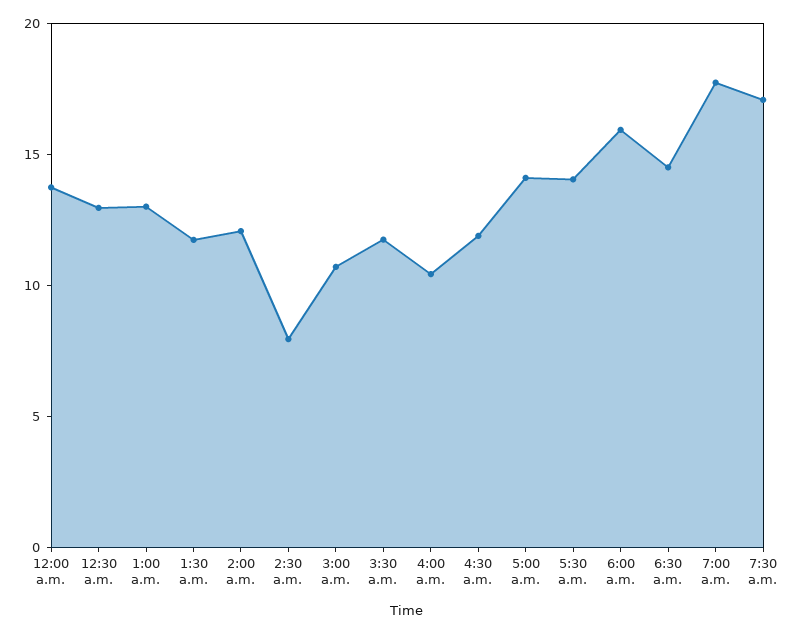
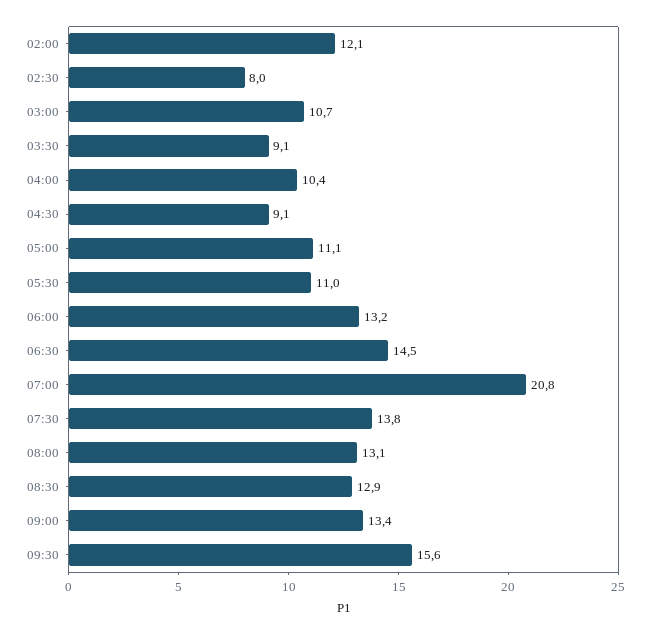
12:00 a.m.: 14 -> none
12:30 a.m.: 13 -> none
1:00 a.m.: 13 -> none
1:30 a.m.: 12 -> none
3:30 a.m.: 12 -> 9.1
4:30 a.m.: 12 -> 9.1
5:00 a.m.: 14 -> 11.1
5:30 a.m.: 14 -> 11
6:00 a.m.: 16 -> 13.2
7:00 a.m.: 18 -> 20.8
7:30 a.m.: 17 -> 13.8
08:00: none -> 13.1
08:30: none -> 12.9
09:00: none -> 13.4
09:30: none -> 15.6

